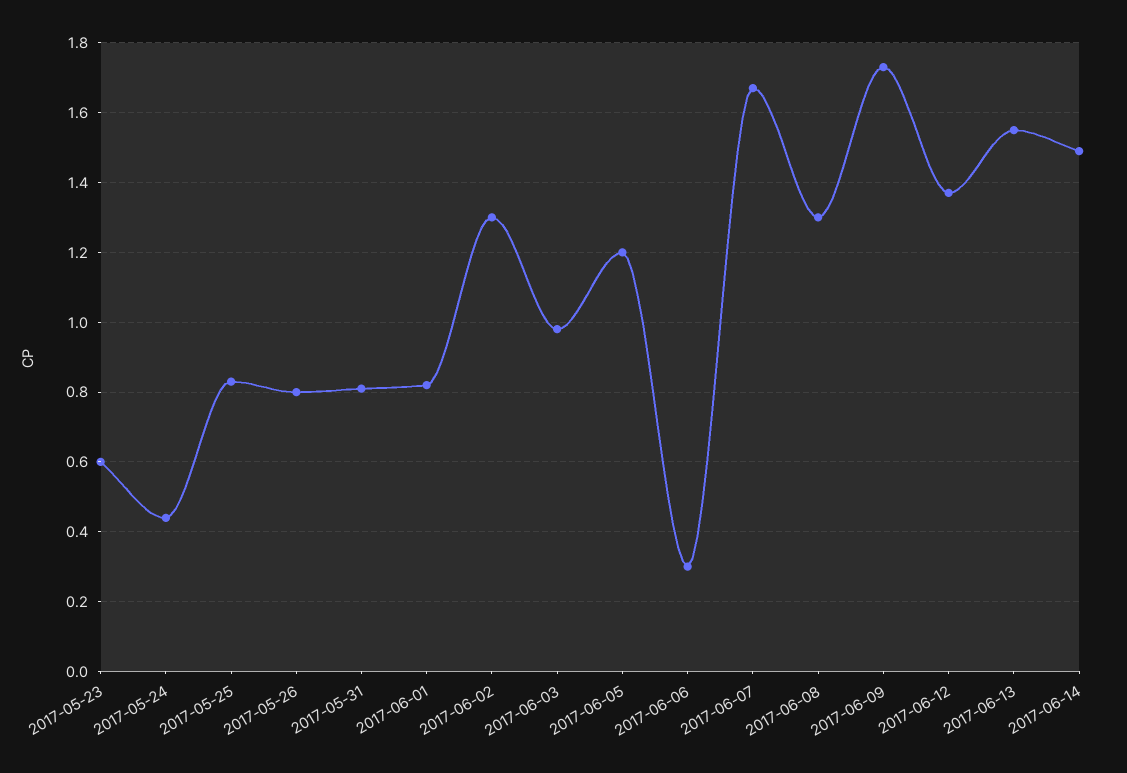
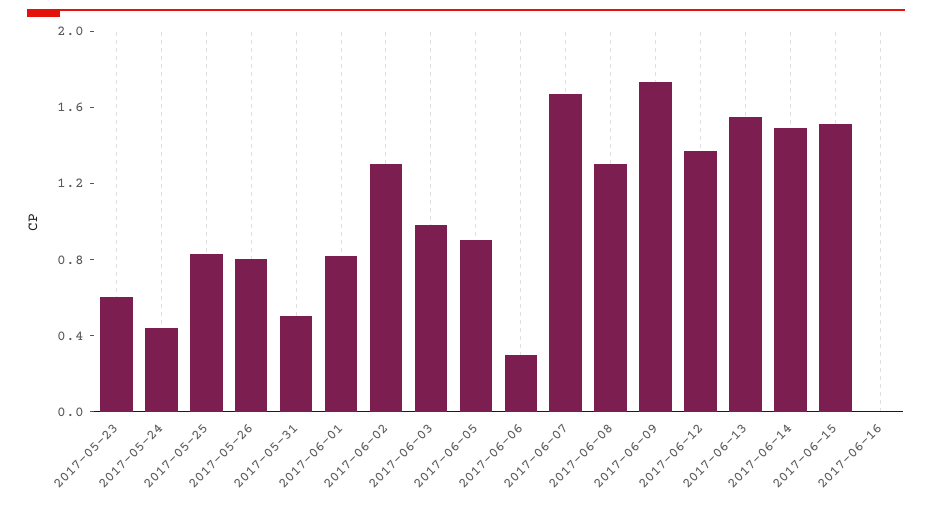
2017-05-31: 0.8 -> 0.5
2017-06-05: 1.2 -> 0.9
2017-06-15: none -> 1.5
2017-06-16: none -> 0

